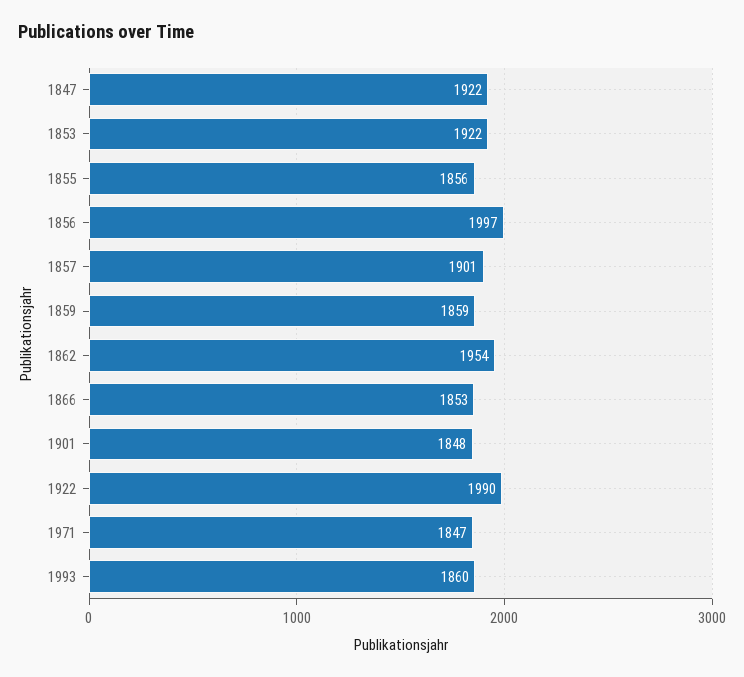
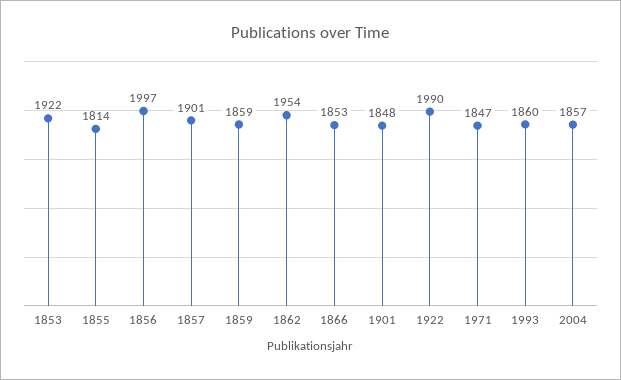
1847: 1922 -> none
1855: 1856 -> 1814
2004: none -> 1857

